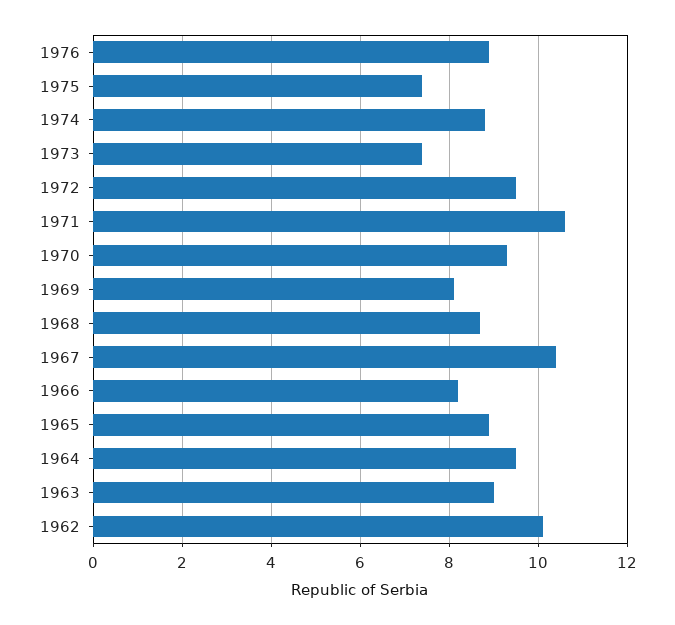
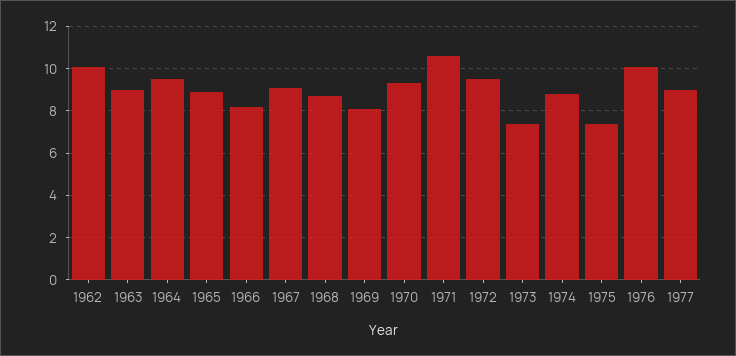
1976: 9 -> 10
1967: 10.5 -> 9
1977: none -> 9

